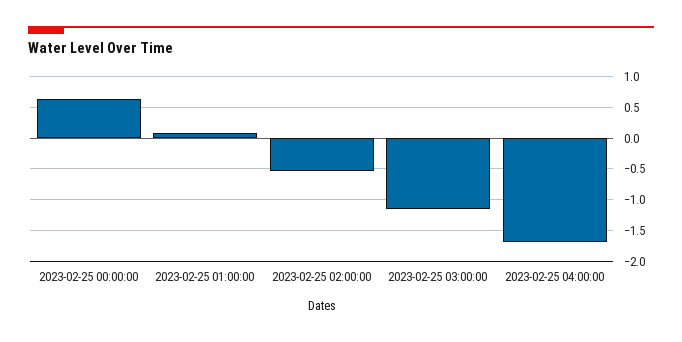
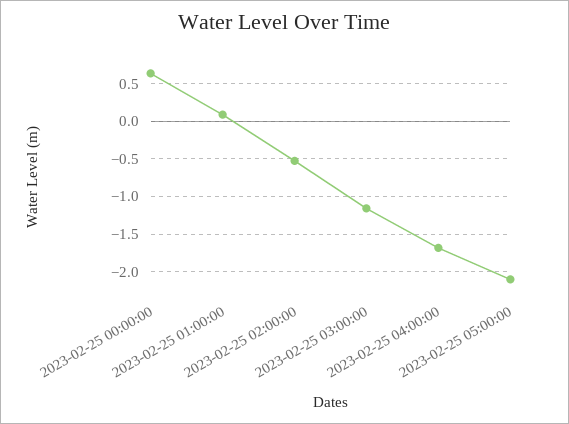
2023-02-25 05:00:00: none -> -2.1

